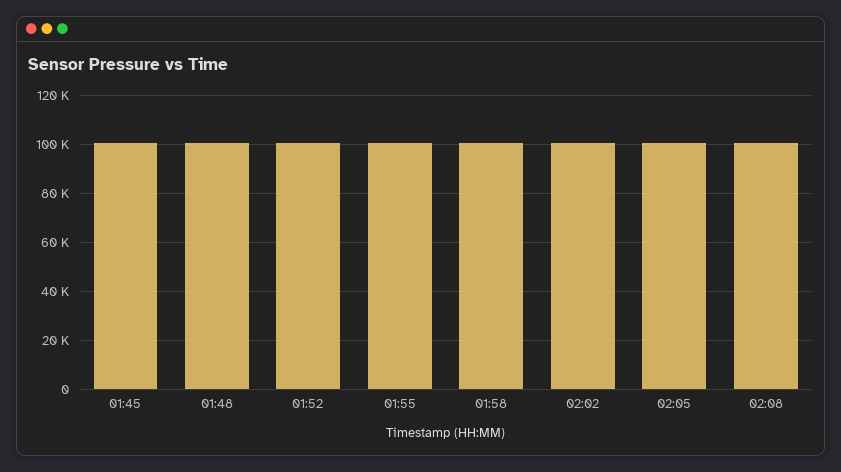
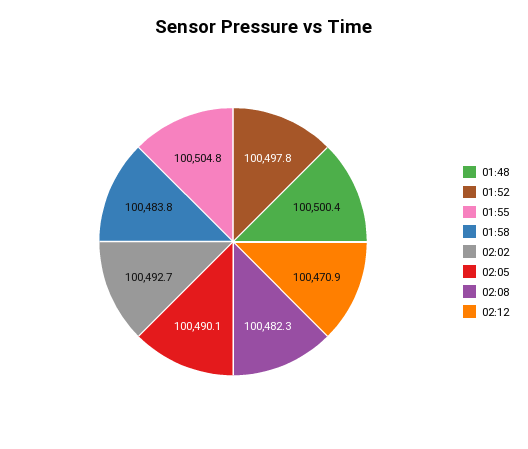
01:45: 100000 -> none
02:12: none -> 100470.9

